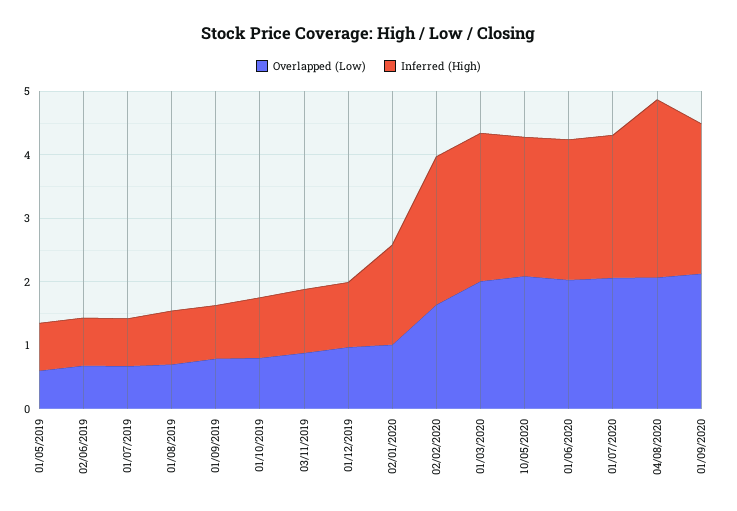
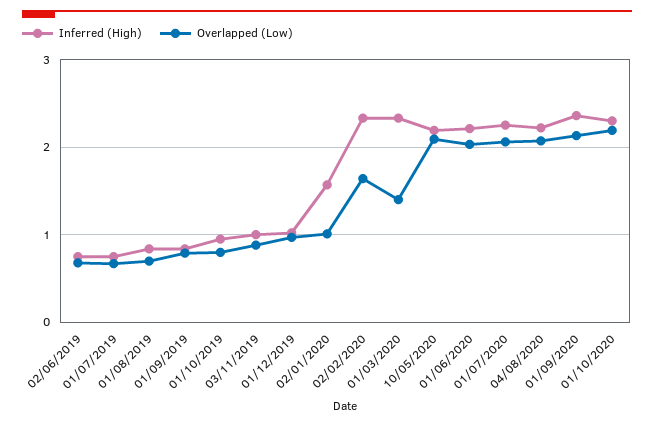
Overlapped (Low), 01/05/2019: 0.6 -> none
Inferred (High), 01/05/2019: 0.8 -> none
Overlapped (Low), 01/03/2020: 2 -> 1.4
Inferred (High), 04/08/2020: 2.8 -> 2.2
Inferred (High), 01/10/2020: none -> 2.3
Overlapped (Low), 01/10/2020: none -> 2.2

